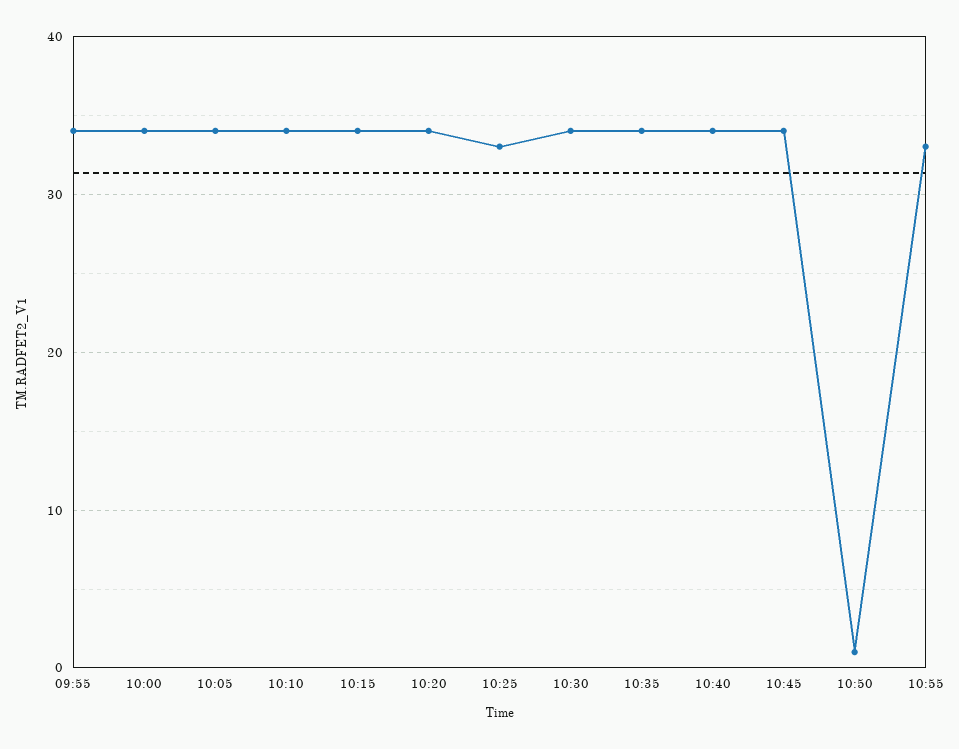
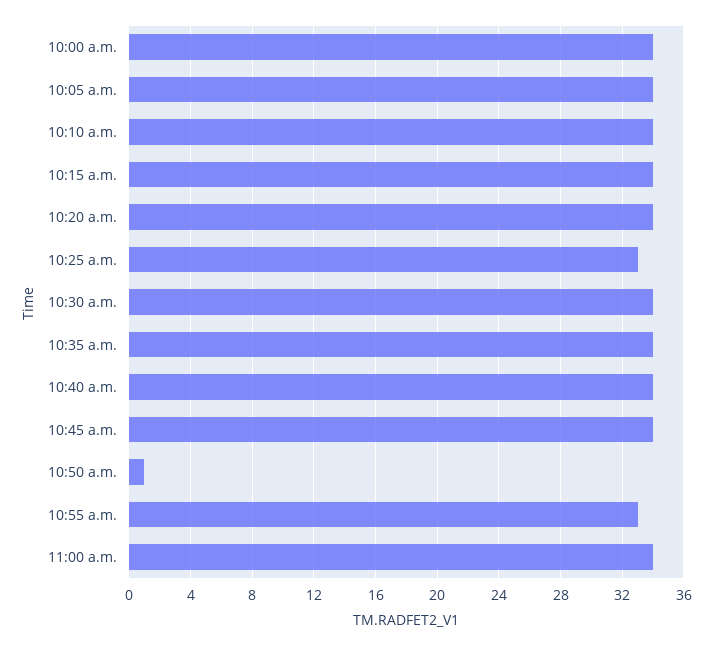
09:55: 34 -> none
11:00 a.m.: none -> 34

